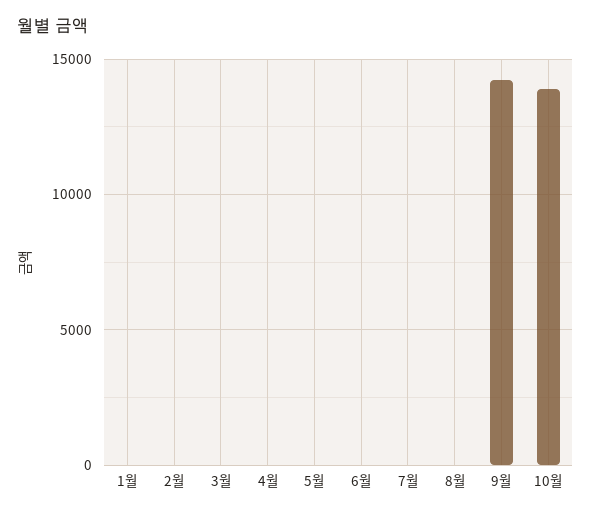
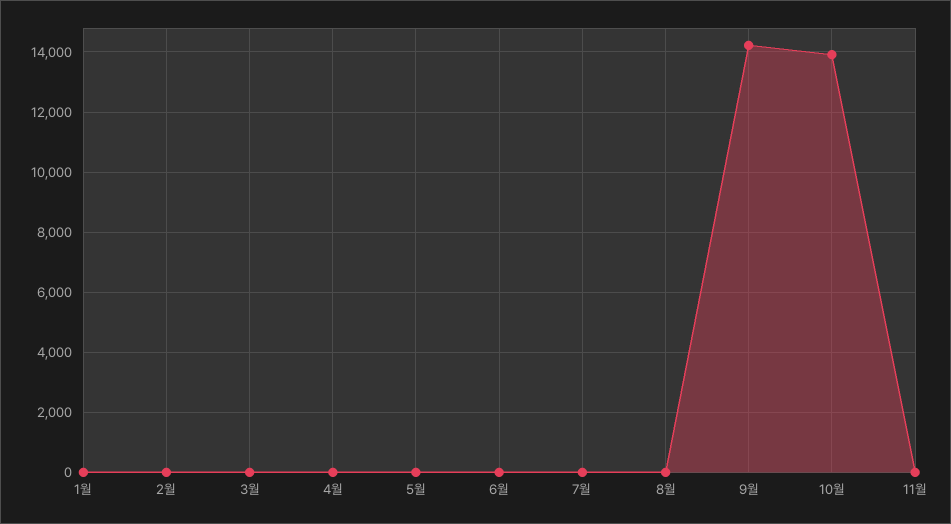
11월: none -> 0

